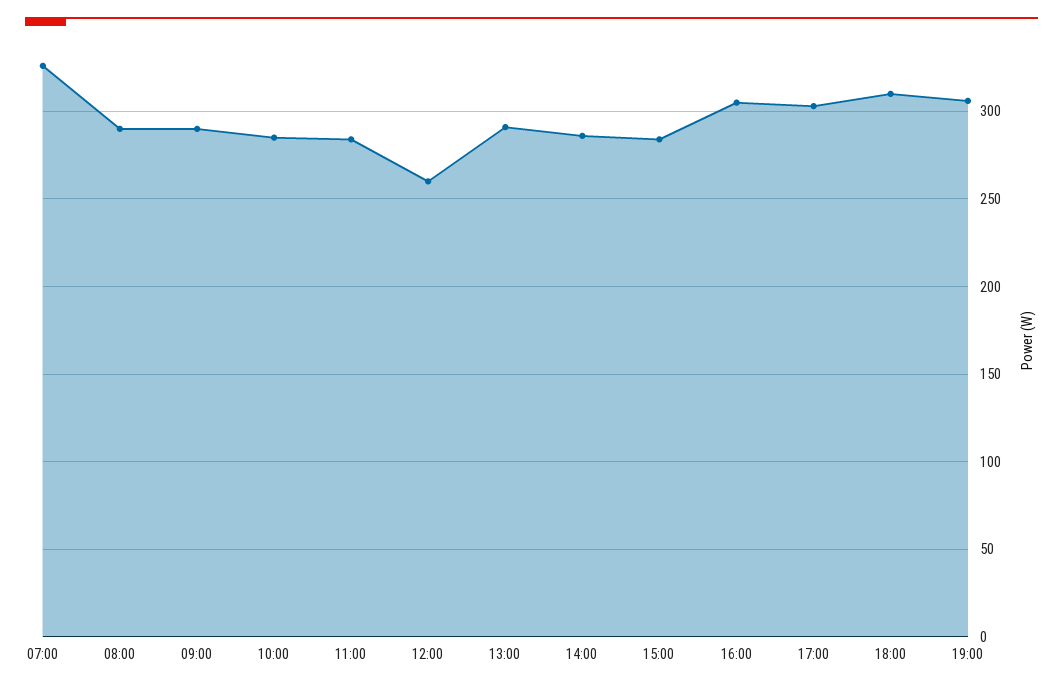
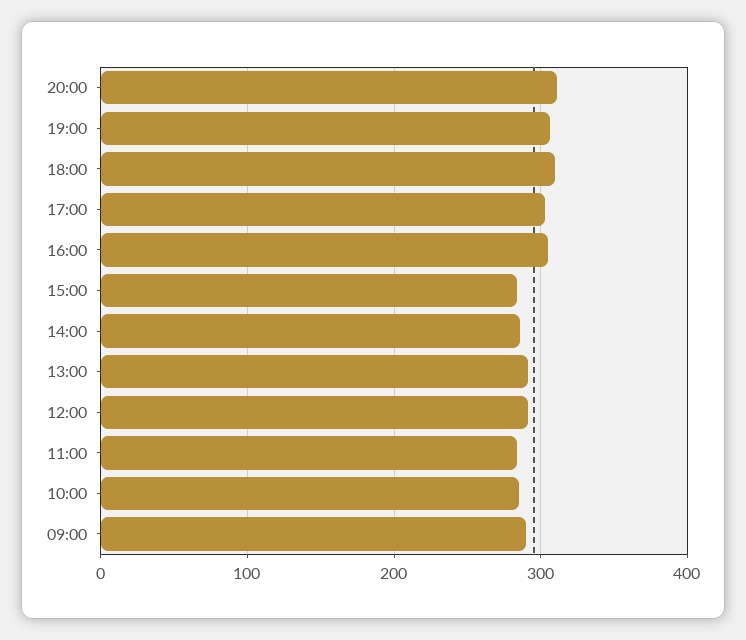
07:00: 325 -> none
08:00: 290 -> none
12:00: 260 -> 290
20:00: none -> 310

